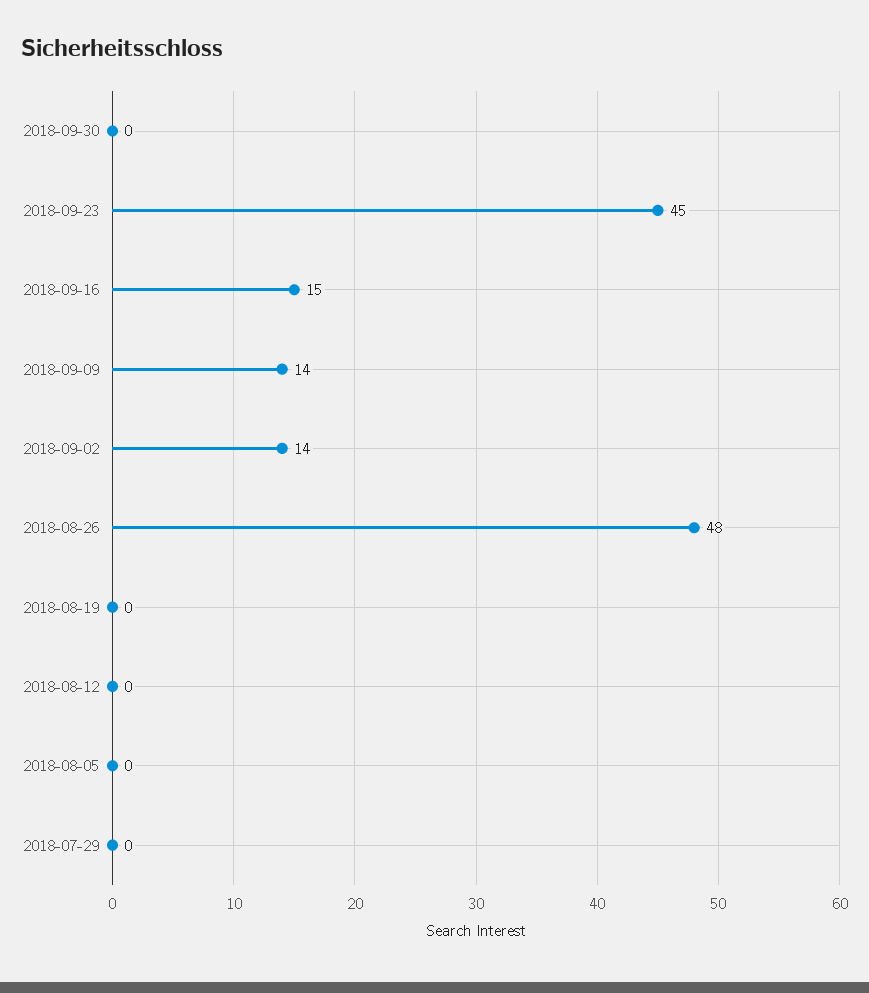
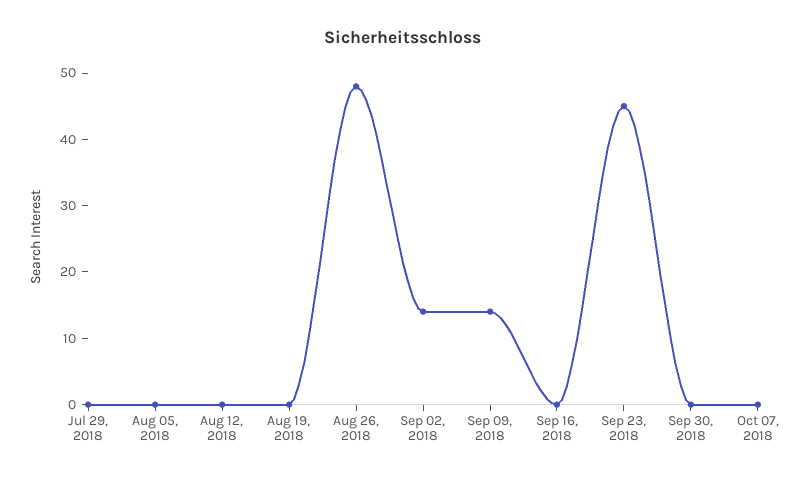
2018-09-16: 15 -> 0
Oct 07, 2018: none -> 0

